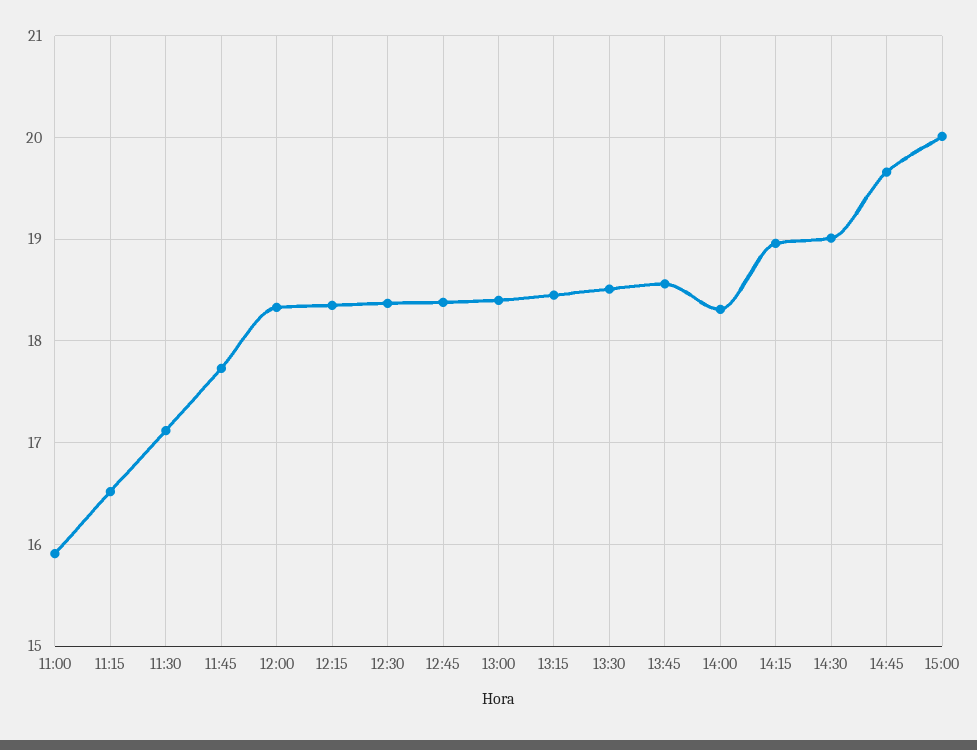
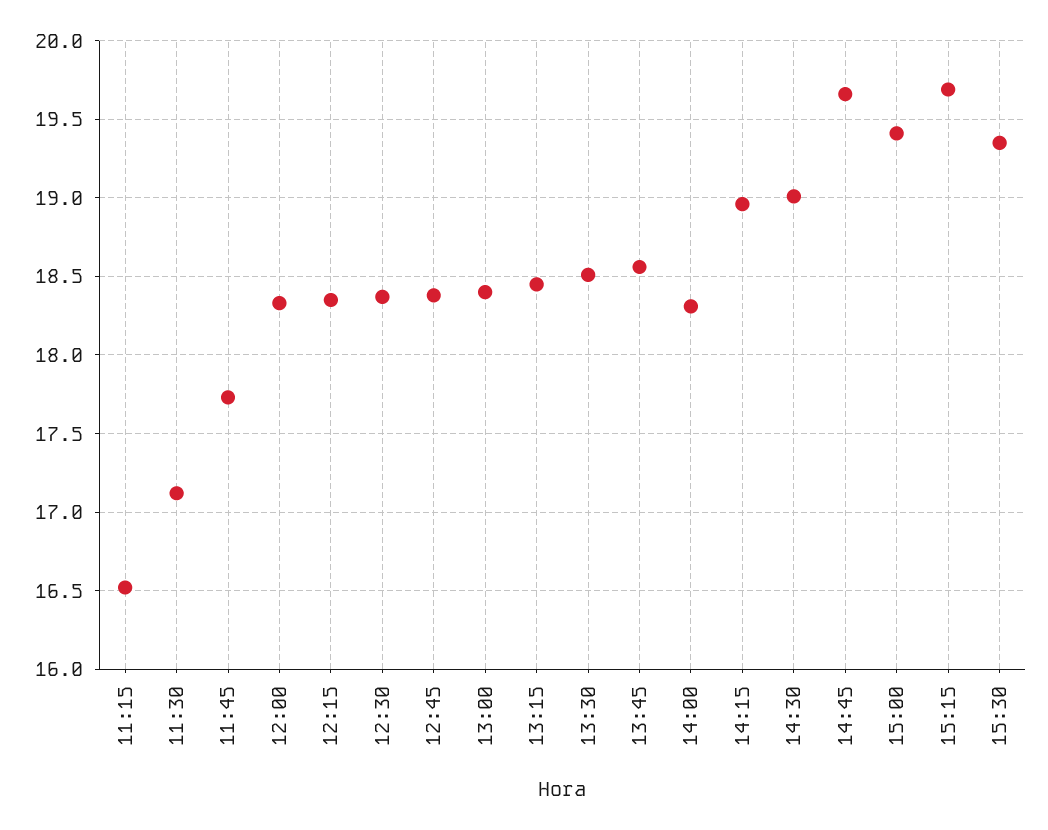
11:00: 15.9 -> none
15:00: 20 -> 19.4
15:15: none -> 19.7
15:30: none -> 19.35

